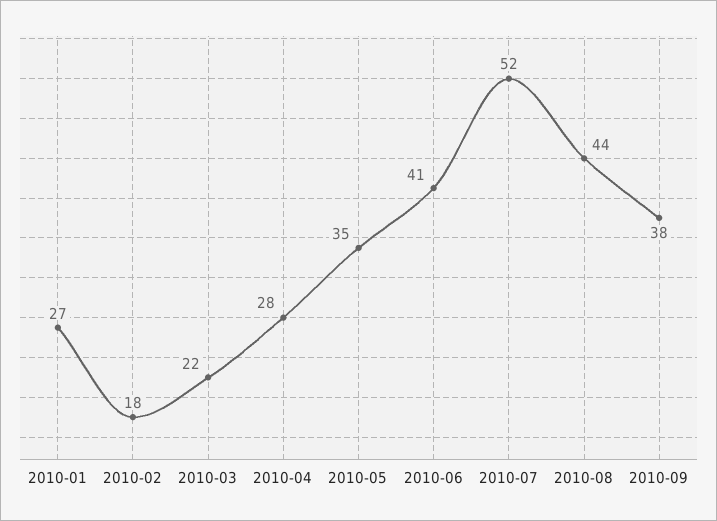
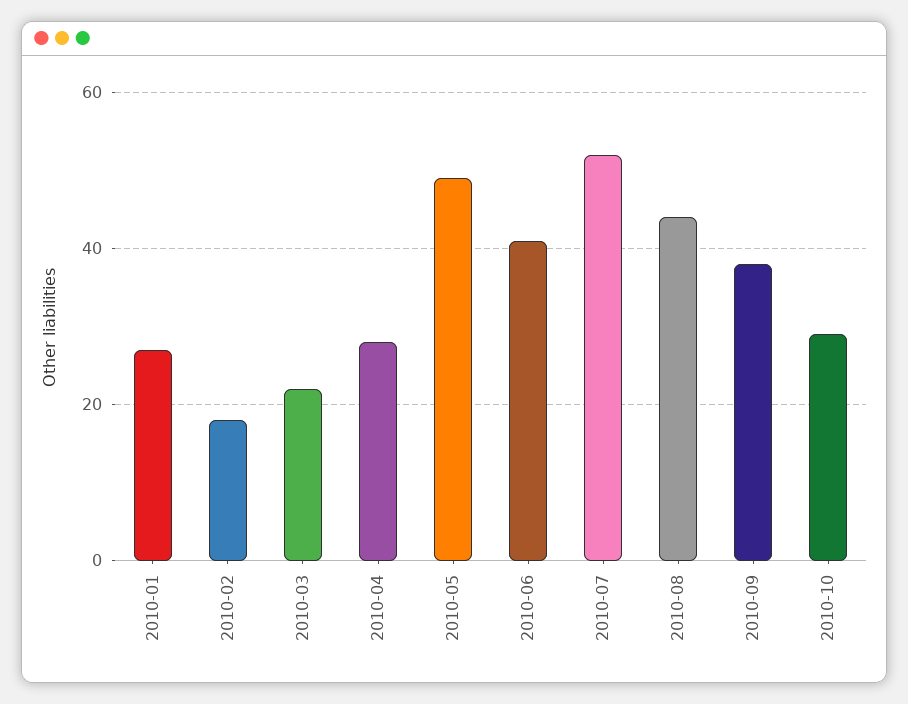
2010-05: 35 -> 50
2010-10: none -> 30

